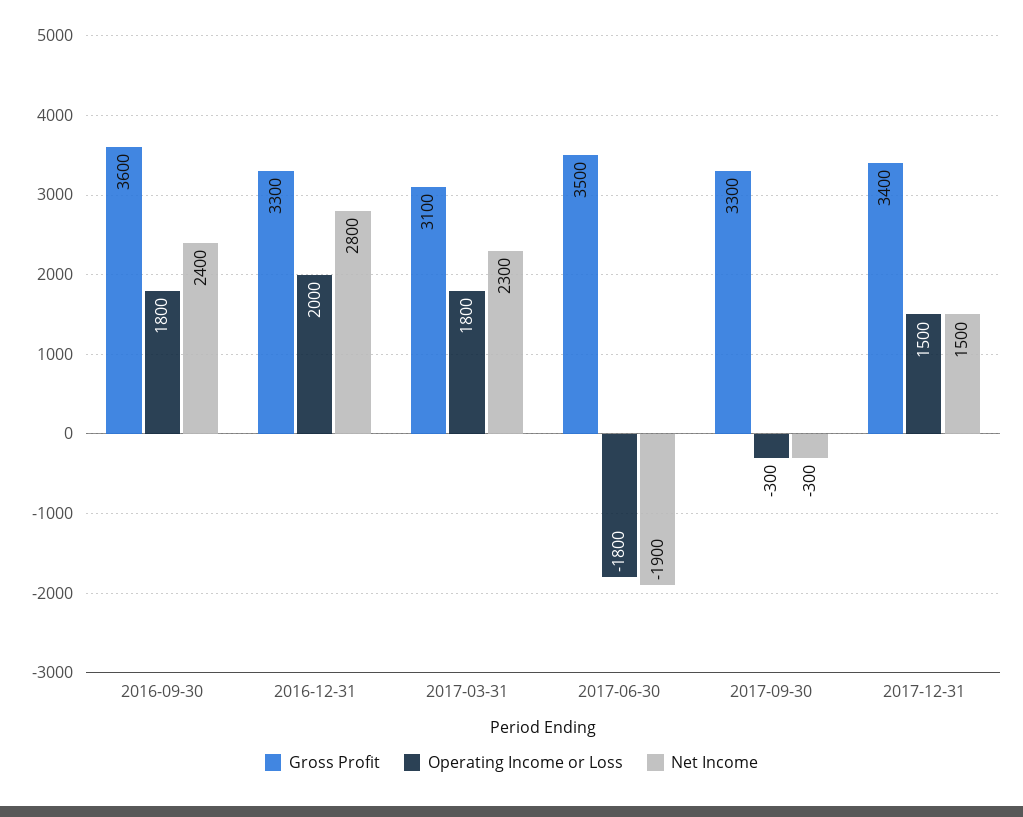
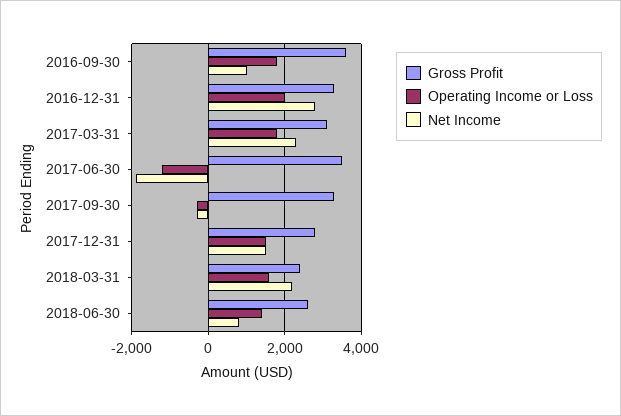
Net Income, 2016-09-30: 2400 -> 1000
Operating Income or Loss, 2017-06-30: -1800 -> -1200
Gross Profit, 2017-12-31: 3400 -> 2800
Gross Profit, 2018-03-31: none -> 2400
Operating Income or Loss, 2018-03-31: none -> 1600
Net Income, 2018-03-31: none -> 2200
Gross Profit, 2018-06-30: none -> 2600
Operating Income or Loss, 2018-06-30: none -> 1400
Net Income, 2018-06-30: none -> 800

